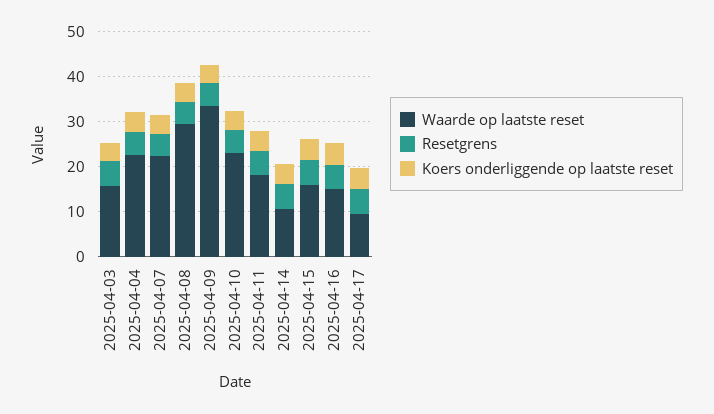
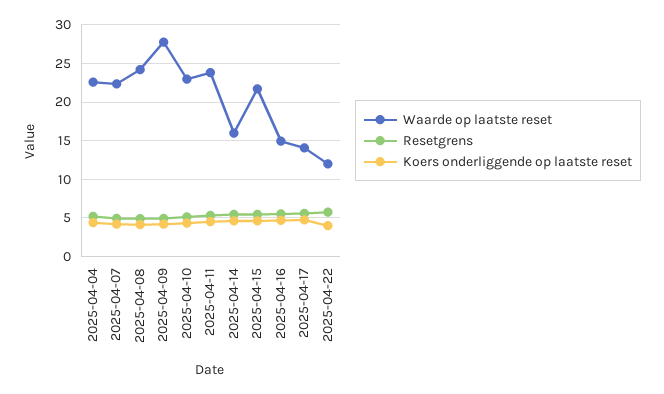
Waarde op laatste reset, 2025-04-03: 16 -> none
Resetgrens, 2025-04-03: 6 -> none
Koers onderliggende op laatste reset, 2025-04-03: 4 -> none
Waarde op laatste reset, 2025-04-08: 30 -> 24
Waarde op laatste reset, 2025-04-09: 34 -> 28
Waarde op laatste reset, 2025-04-11: 18 -> 24
Waarde op laatste reset, 2025-04-14: 10 -> 16
Waarde op laatste reset, 2025-04-15: 16 -> 22
Waarde op laatste reset, 2025-04-17: 10 -> 14
Waarde op laatste reset, 2025-04-22: none -> 12
Resetgrens, 2025-04-22: none -> 6
Koers onderliggende op laatste reset, 2025-04-22: none -> 4

